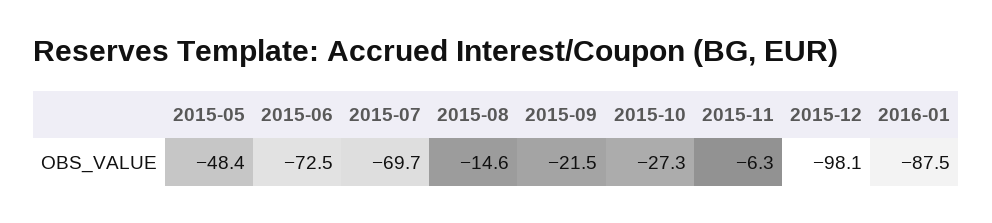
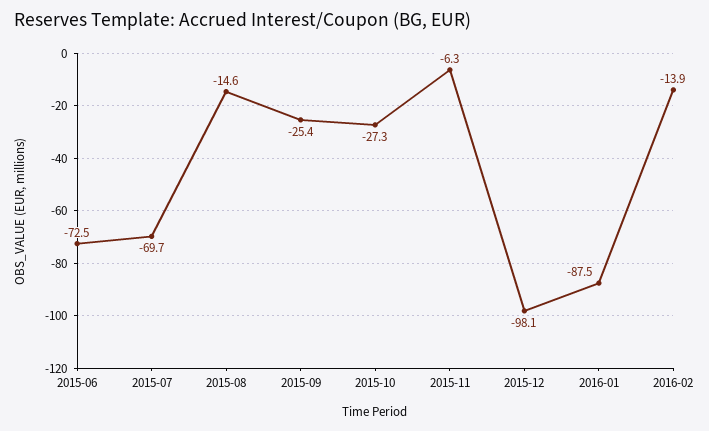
2015-05: -48.4 -> none
2015-09: -21.5 -> -25.4
2016-02: none -> -13.9

